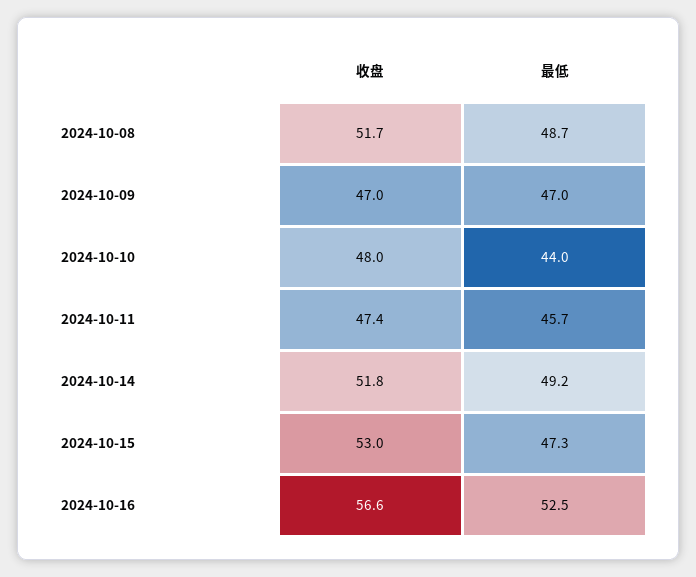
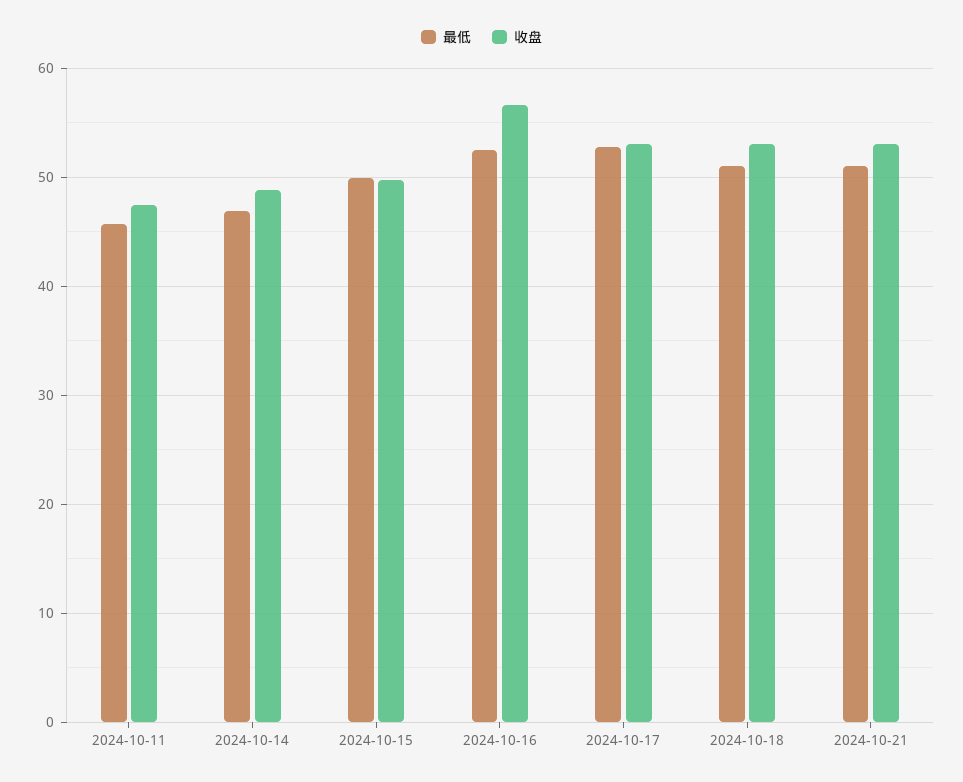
收盘, 2024-10-08: 51.7 -> none
最低, 2024-10-08: 48.7 -> none
收盘, 2024-10-09: 47 -> none
最低, 2024-10-09: 47 -> none
收盘, 2024-10-10: 48 -> none
最低, 2024-10-10: 44 -> none
收盘, 2024-10-14: 51.8 -> 49
最低, 2024-10-14: 49.2 -> 47
收盘, 2024-10-15: 53 -> 50
最低, 2024-10-15: 47.3 -> 50
最低, 2024-10-17: none -> 53
收盘, 2024-10-17: none -> 53
最低, 2024-10-18: none -> 51
收盘, 2024-10-18: none -> 53
最低, 2024-10-21: none -> 51
收盘, 2024-10-21: none -> 53

